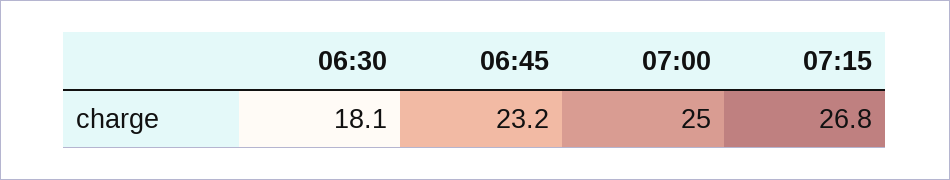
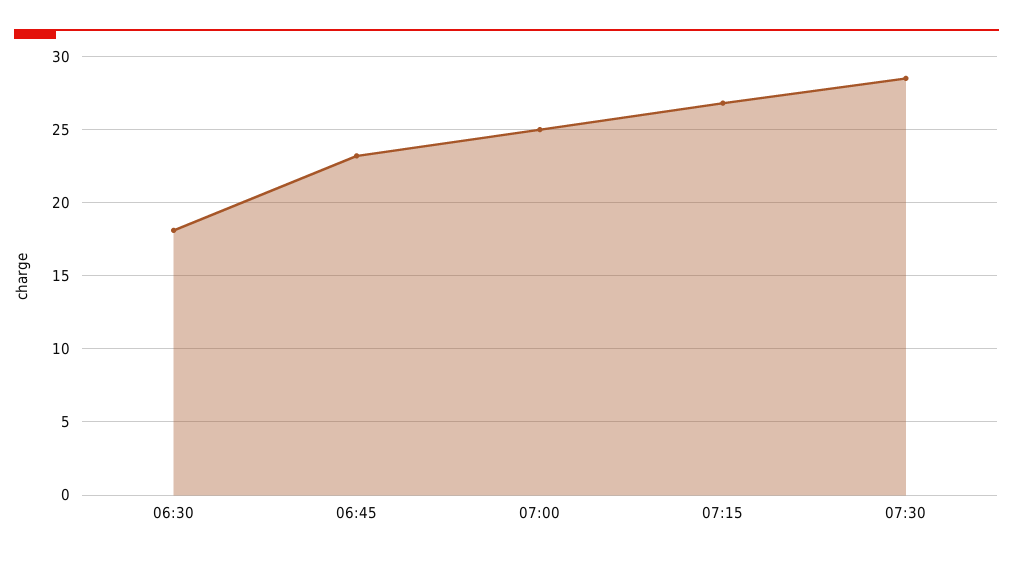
07:30: none -> 28.5

